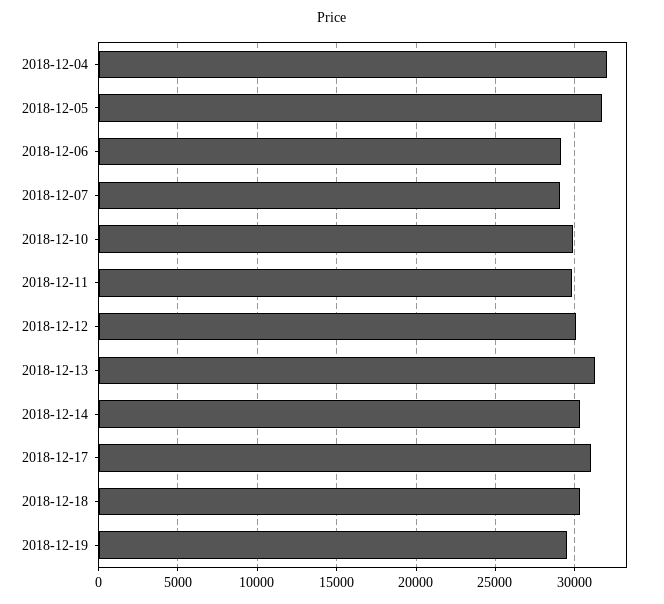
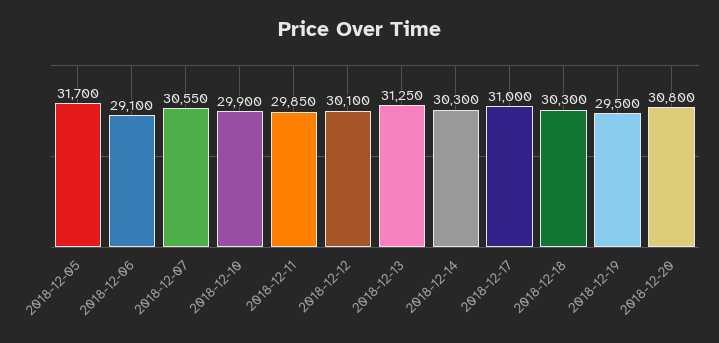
2018-12-04: 32000 -> none
2018-12-07: 29000 -> 30550
2018-12-20: none -> 30800

